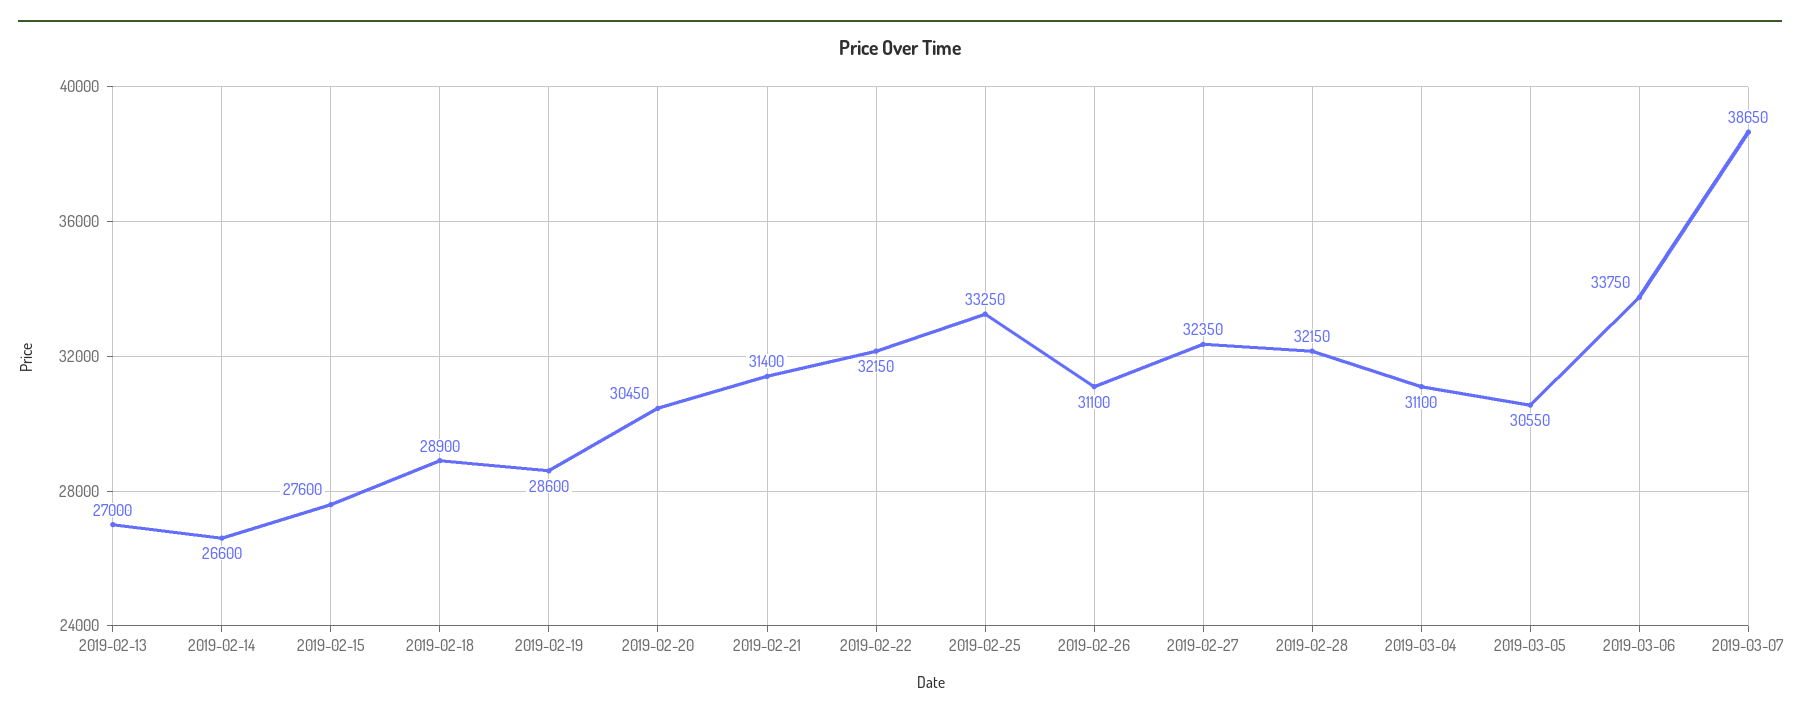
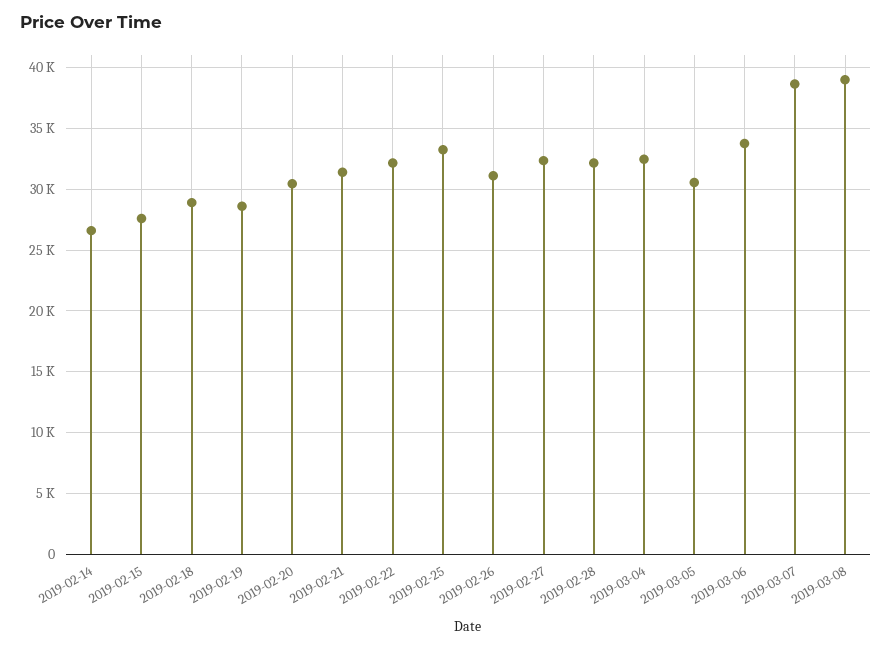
2019-02-13: 27000 -> none
2019-03-04: 31100 -> 32500
2019-03-08: none -> 39000

